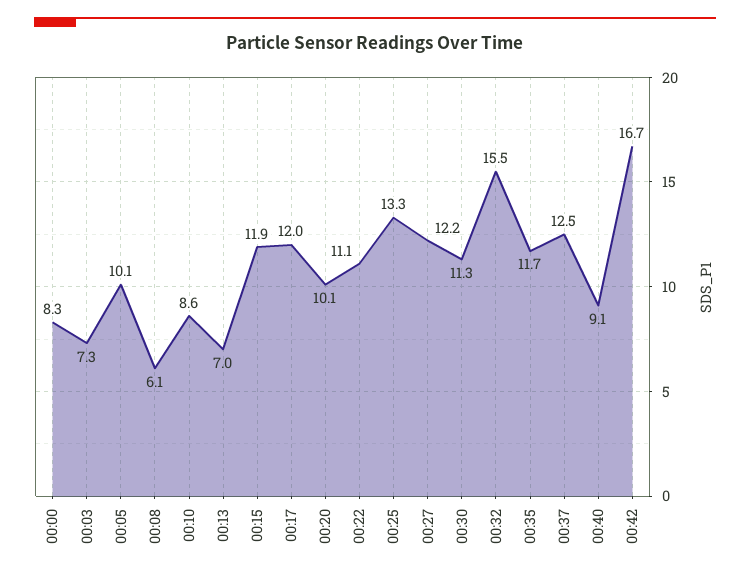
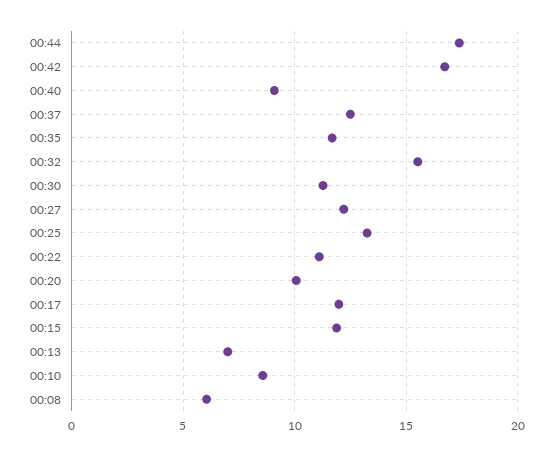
00:00: 8.3 -> none
00:03: 7.3 -> none
00:05: 10.1 -> none
00:44: none -> 17.5

